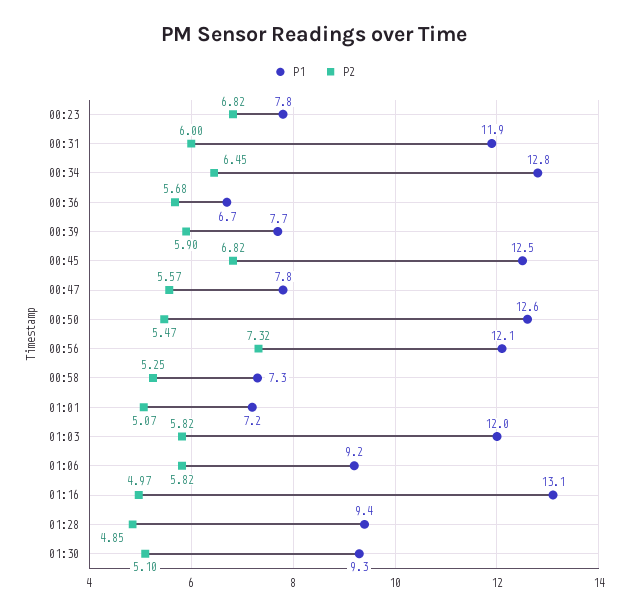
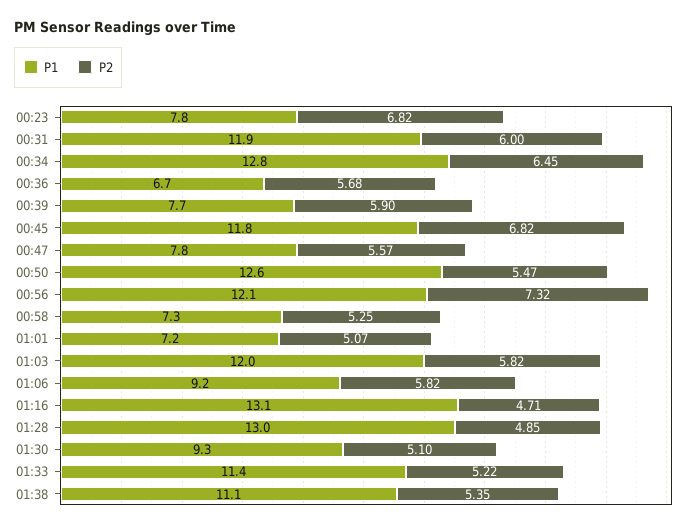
P1, 00:45: 12.5 -> 11.8
P2, 01:16: 4.97 -> 4.71
P1, 01:28: 9.4 -> 13
P1, 01:33: none -> 11.4
P2, 01:33: none -> 5.22
P1, 01:38: none -> 11.1
P2, 01:38: none -> 5.35

